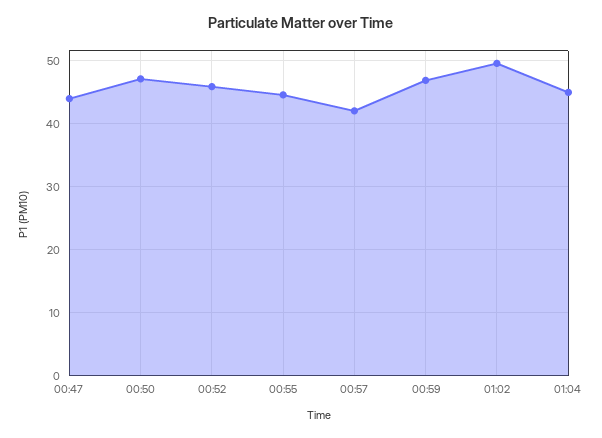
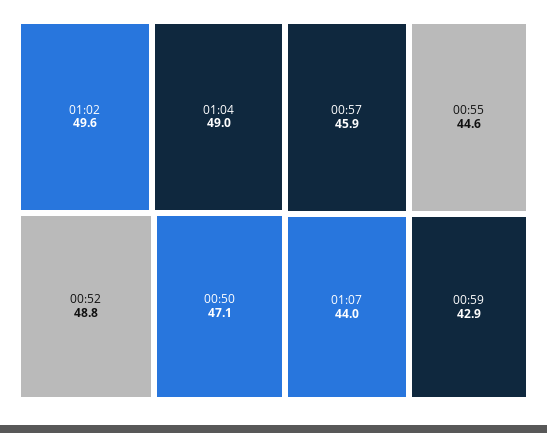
00:47: 44 -> none
00:52: 46 -> 48.8
00:57: 42 -> 45.9
00:59: 47 -> 42.9
01:04: 45 -> 49
01:07: none -> 44

